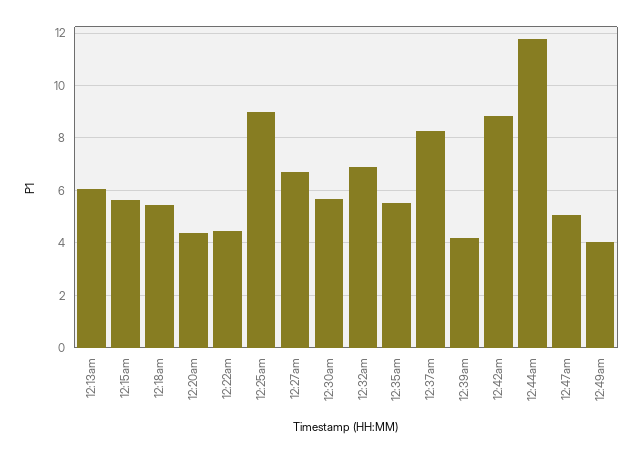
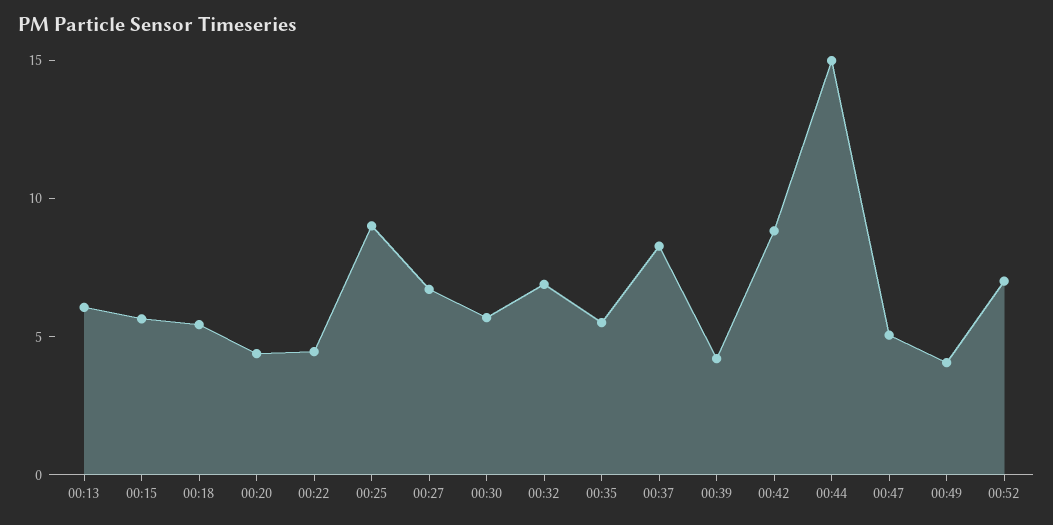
12:44am: 11.75 -> 15
00:52: none -> 7

